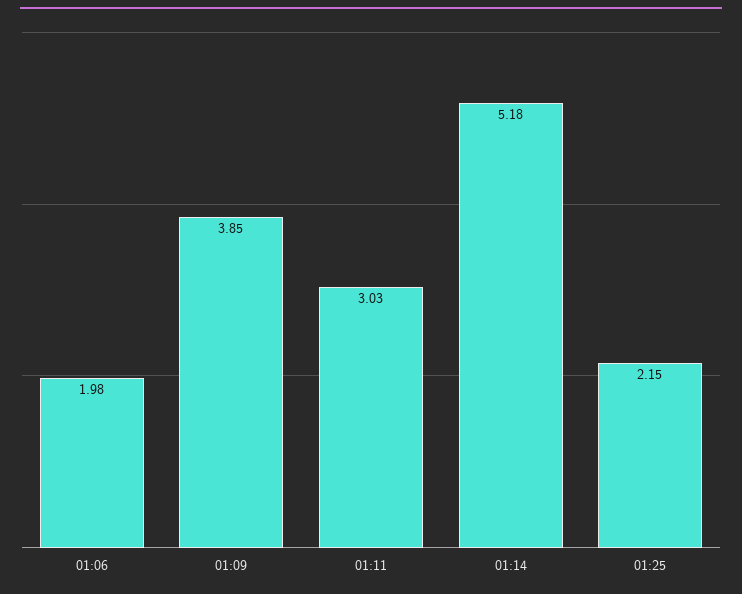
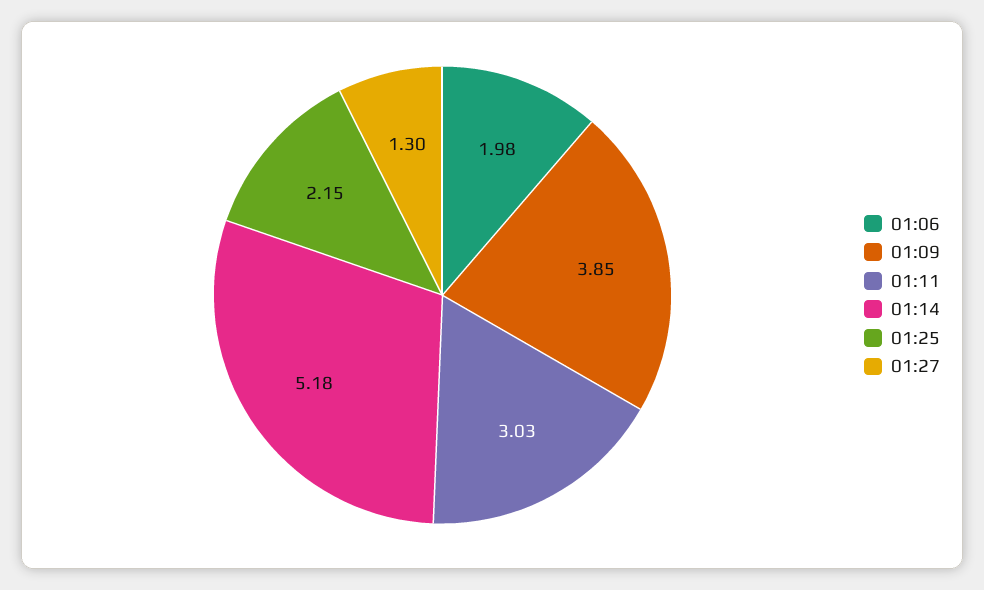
01:27: none -> 1.3

